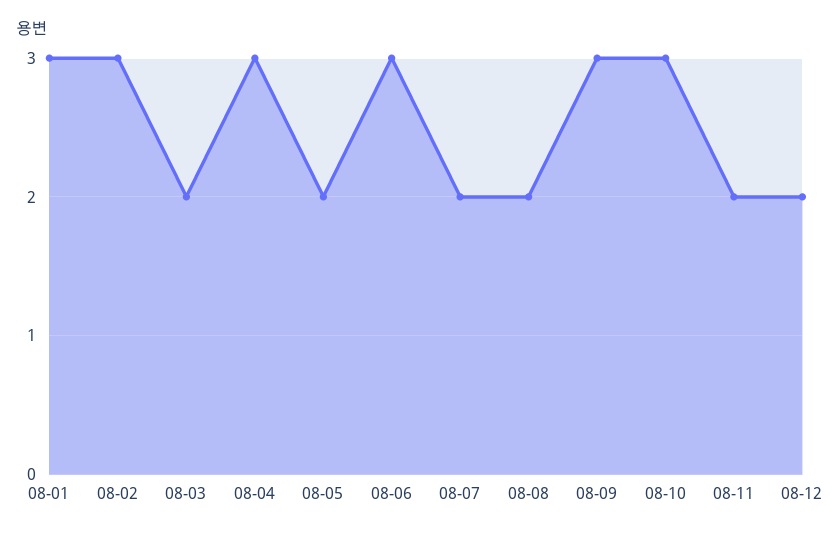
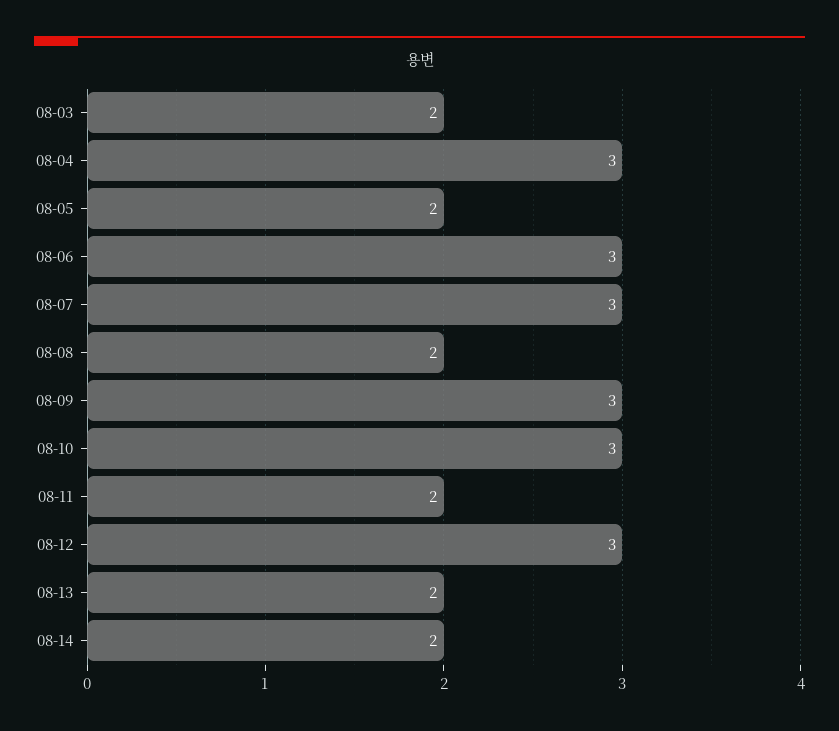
08-01: 3 -> none
08-02: 3 -> none
08-07: 2 -> 3
08-12: 2 -> 3
08-13: none -> 2
08-14: none -> 2

